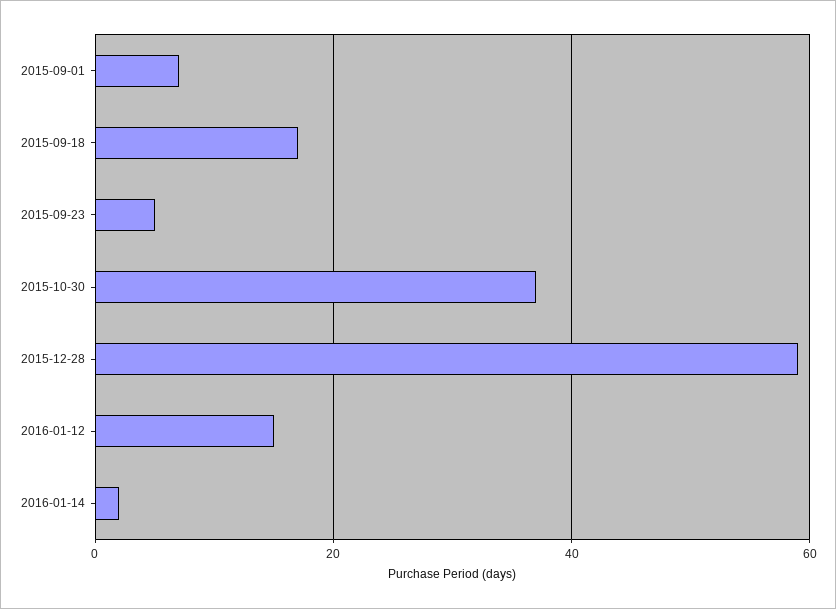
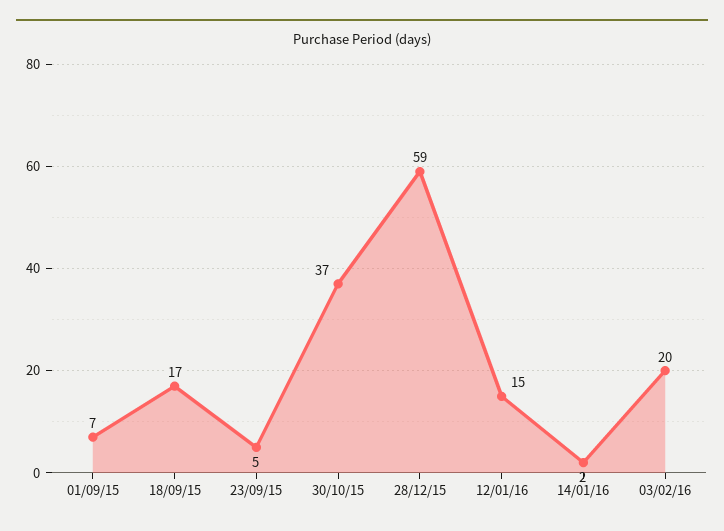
03/02/16: none -> 20

